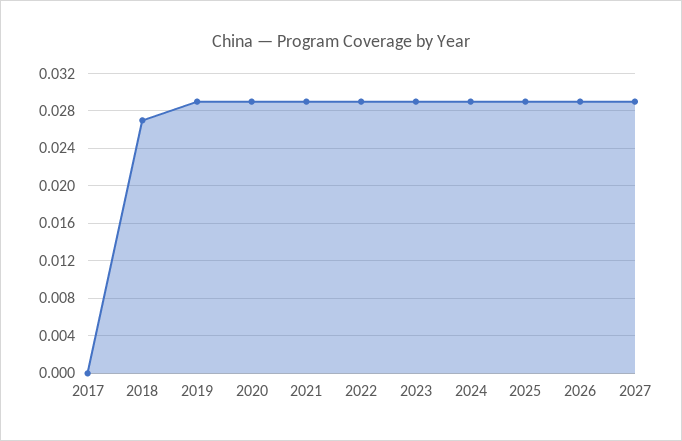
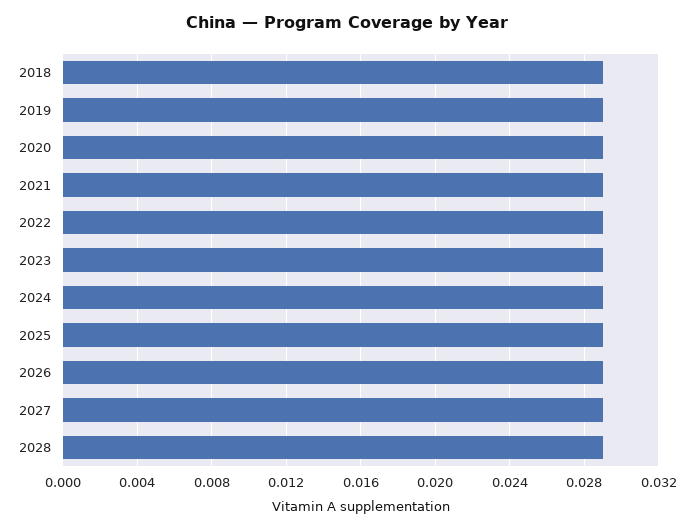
2017: 0 -> none
2018: 0.027 -> 0.029
2028: none -> 0.029

